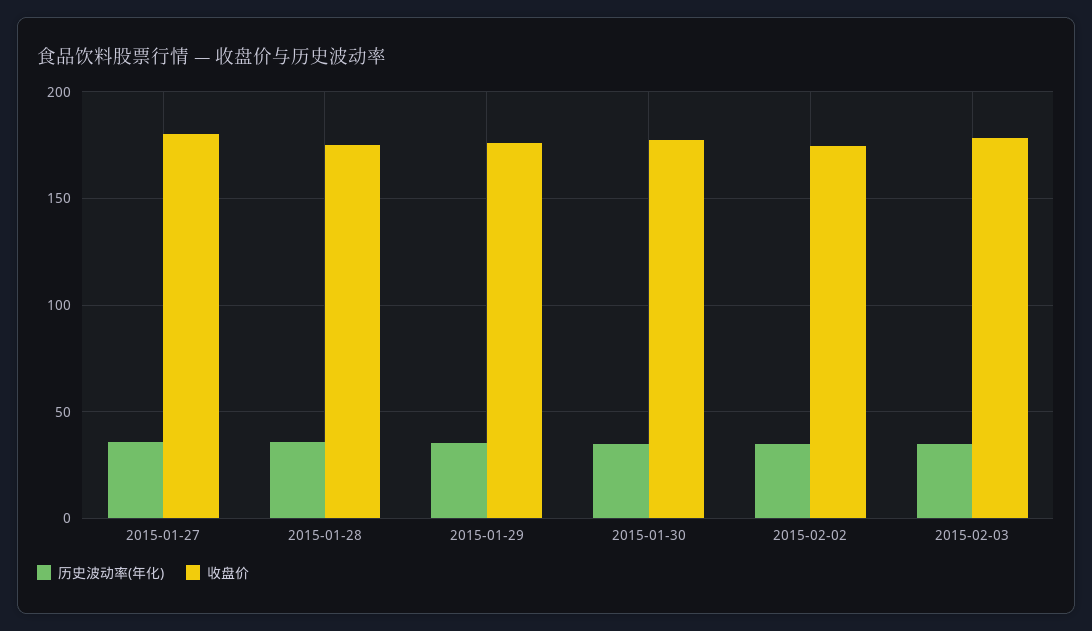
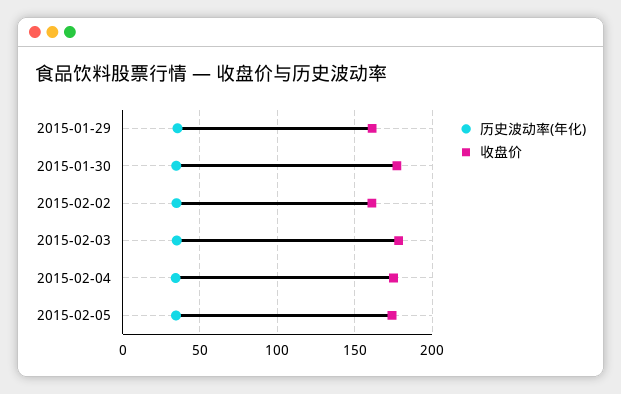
历史波动率(年化), 2015-01-27: 35 -> none
收盘价, 2015-01-27: 180 -> none
历史波动率(年化), 2015-01-28: 35 -> none
收盘价, 2015-01-28: 175 -> none
收盘价, 2015-01-29: 175 -> 160
收盘价, 2015-02-02: 175 -> 160
历史波动率(年化), 2015-02-04: none -> 35
收盘价, 2015-02-04: none -> 175
历史波动率(年化), 2015-02-05: none -> 35
收盘价, 2015-02-05: none -> 175

